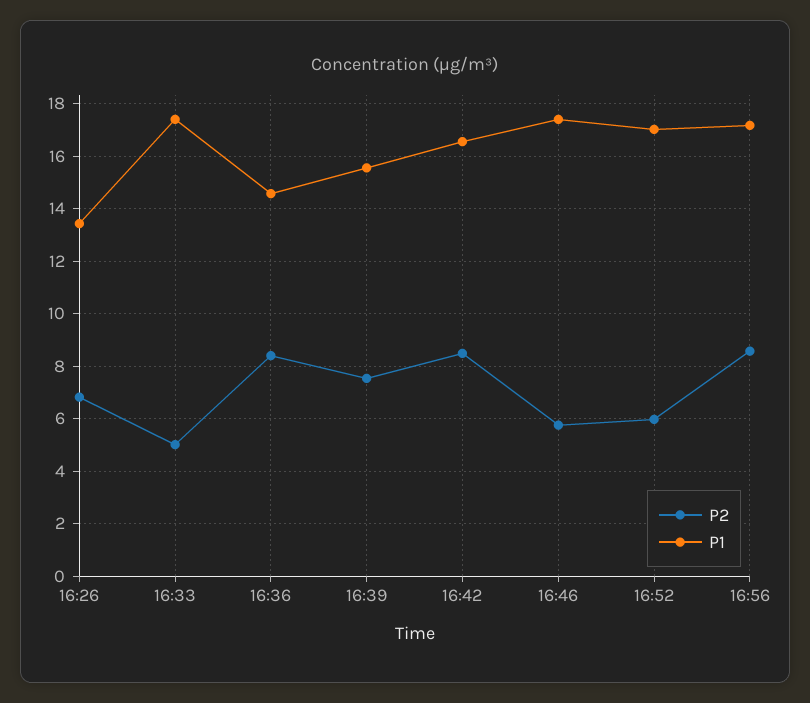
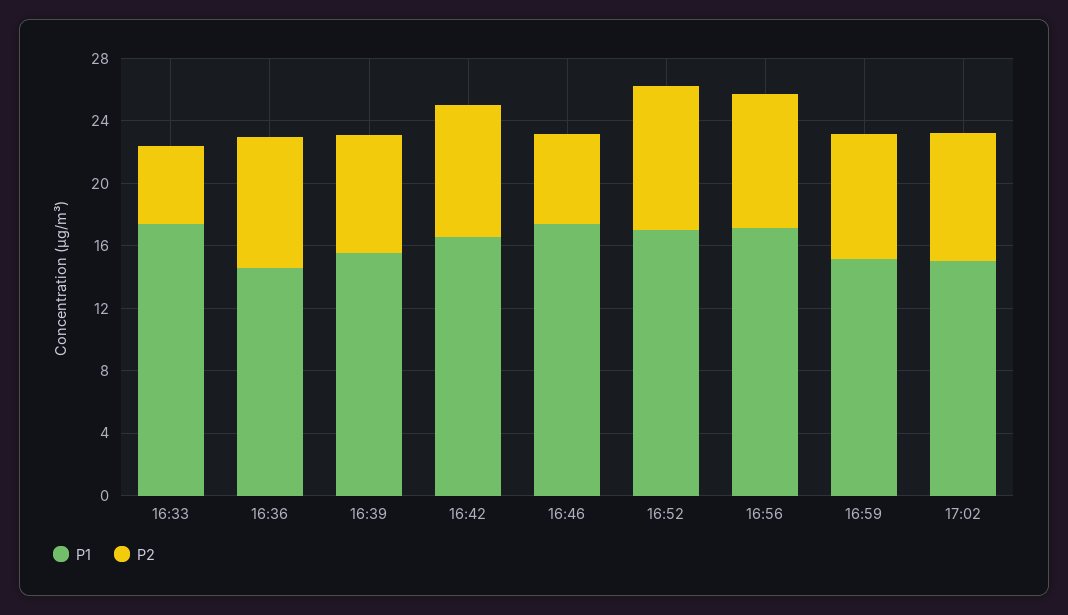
P2, 16:26: 6.75 -> none
P1, 16:26: 13.5 -> none
P2, 16:52: 6 -> 9
P1, 16:59: none -> 15
P2, 16:59: none -> 8
P1, 17:02: none -> 15
P2, 17:02: none -> 8

